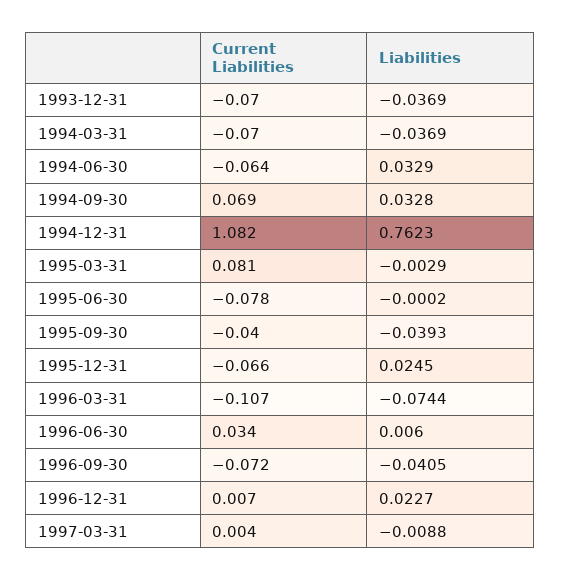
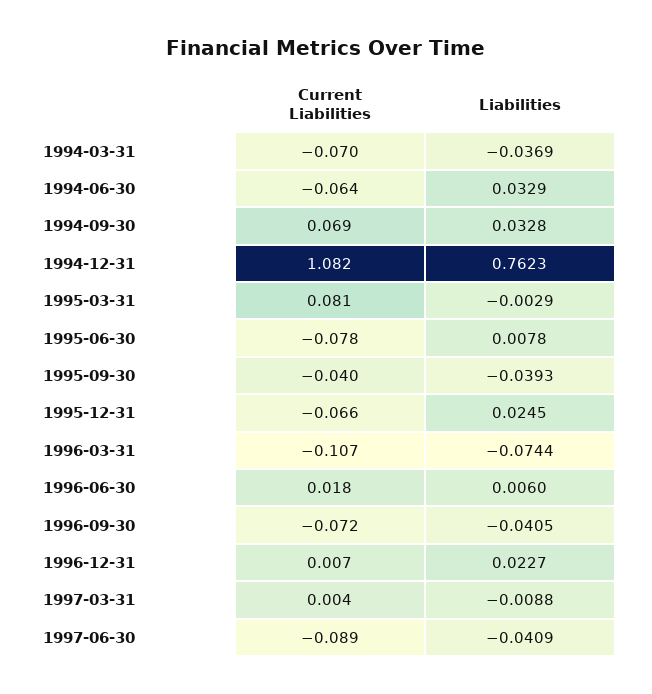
Current Liabilities, 1993-12-31: -0.07 -> none
Liabilities, 1993-12-31: -0.0369 -> none
Liabilities, 1995-06-30: -0.0002 -> 0.0078
Current Liabilities, 1996-06-30: 0.034 -> 0.018
Current Liabilities, 1997-06-30: none -> -0.089
Liabilities, 1997-06-30: none -> -0.0409

